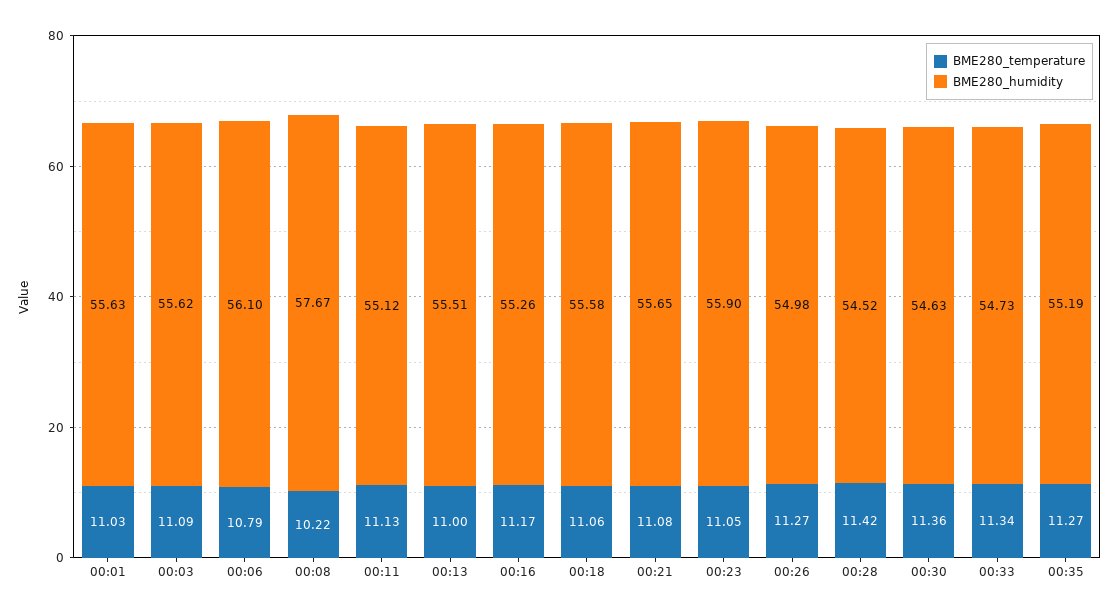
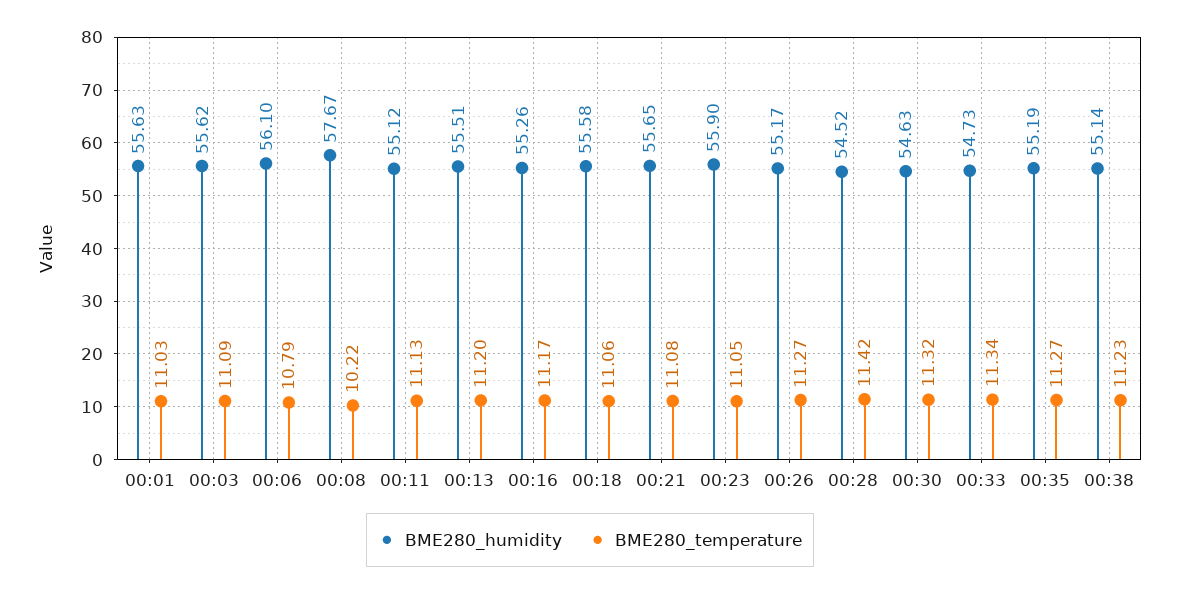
BME280_temperature, 00:13: 11 -> 11.2
BME280_humidity, 00:26: 54.98 -> 55.17
BME280_temperature, 00:30: 11.36 -> 11.32
BME280_humidity, 00:38: none -> 55.14
BME280_temperature, 00:38: none -> 11.23

